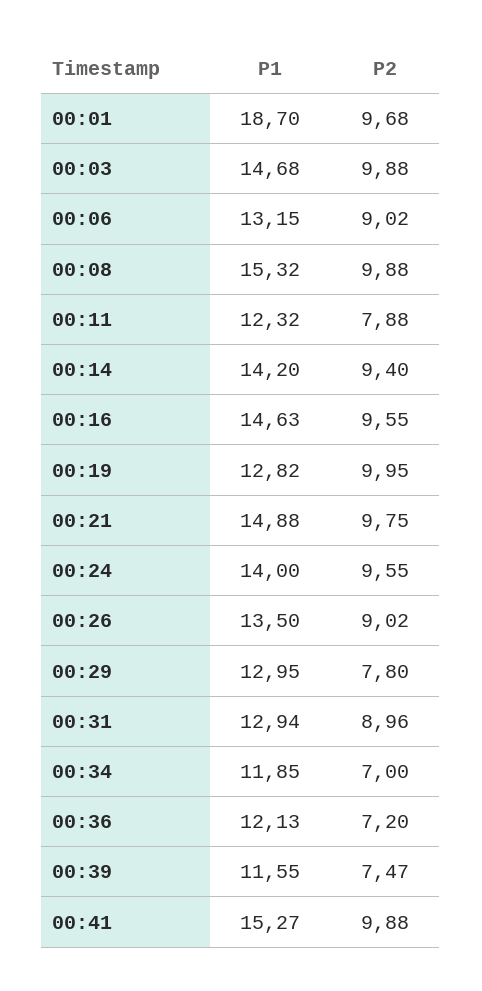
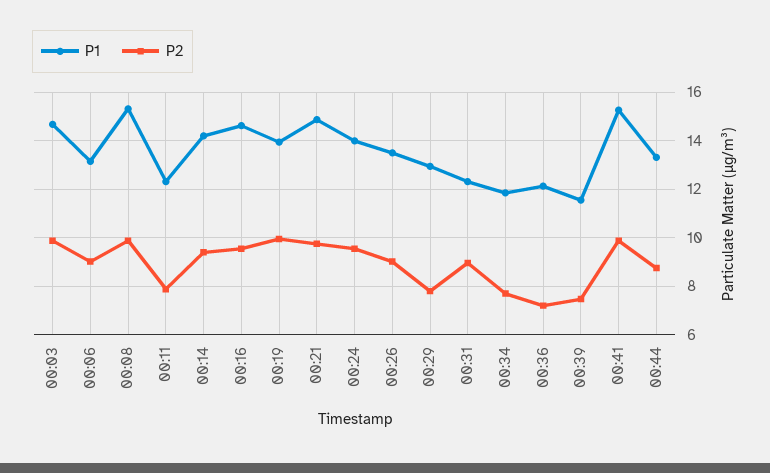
P1, 00:01: 18.7 -> none
P2, 00:01: 9.68 -> none
P1, 00:19: 12.82 -> 14
P1, 00:31: 12.94 -> 12.25
P2, 00:34: 7 -> 7.75
P1, 00:44: none -> 13.25
P2, 00:44: none -> 8.75

